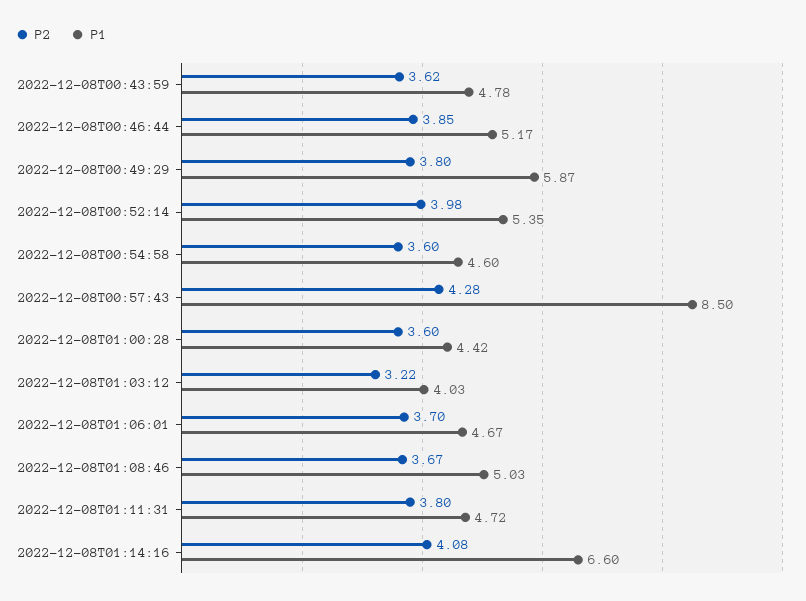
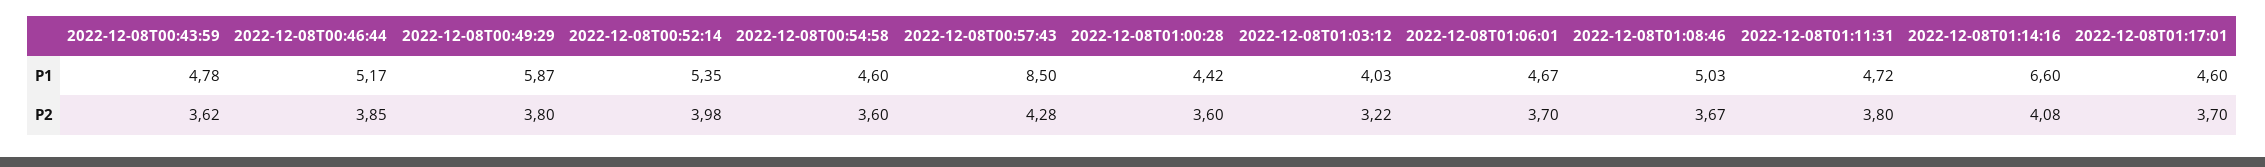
P1, 2022-12-08T01:17:01: none -> 4.6
P2, 2022-12-08T01:17:01: none -> 3.7

